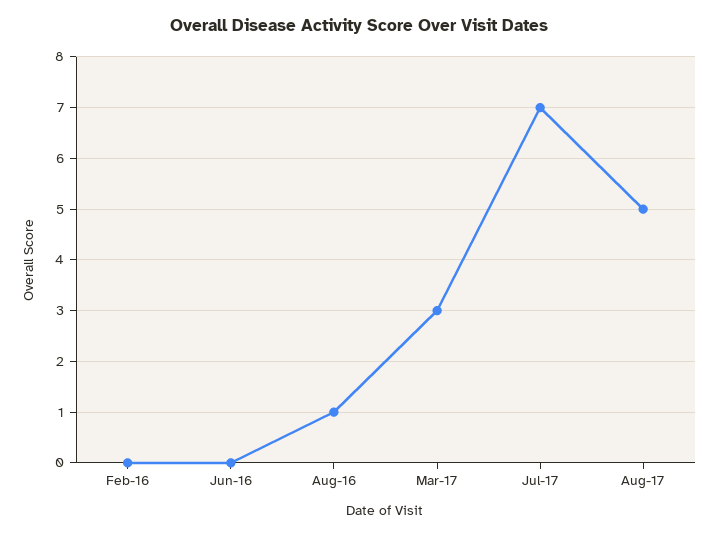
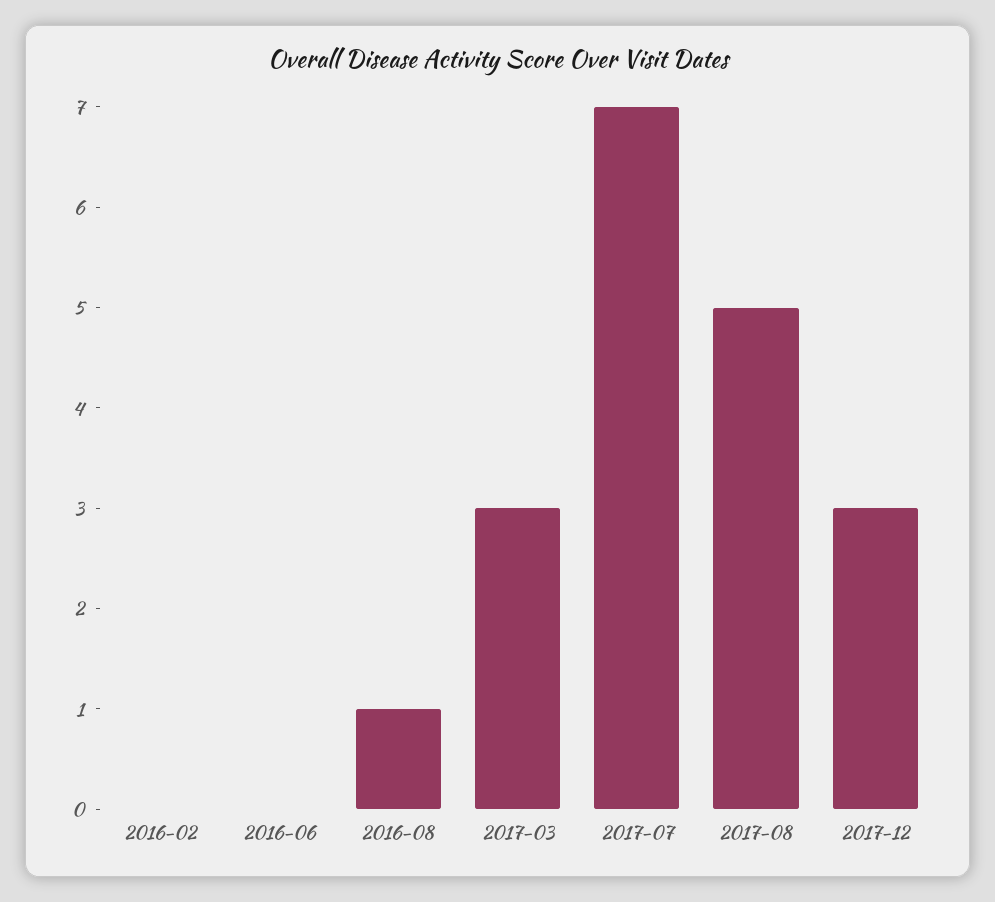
2017-12: none -> 3

